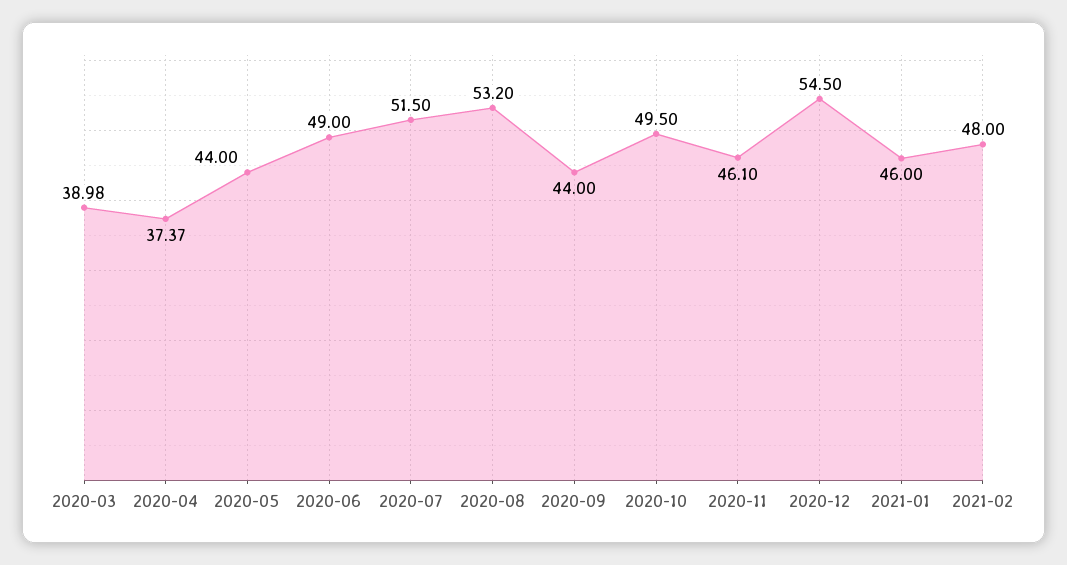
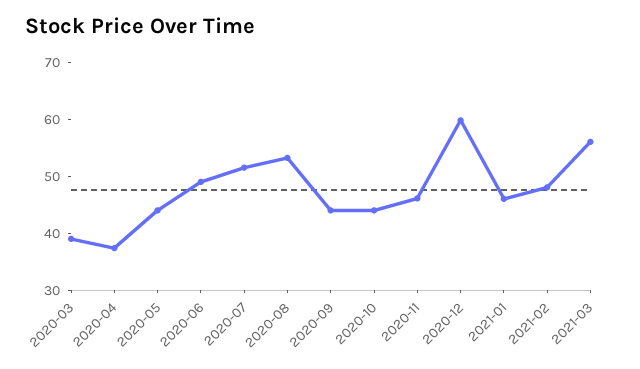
2020-10: 49.5 -> 44
2020-12: 54.5 -> 60
2021-03: none -> 56

